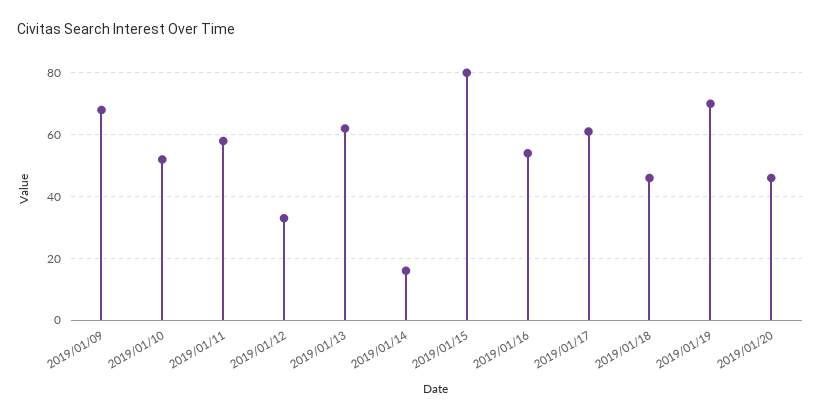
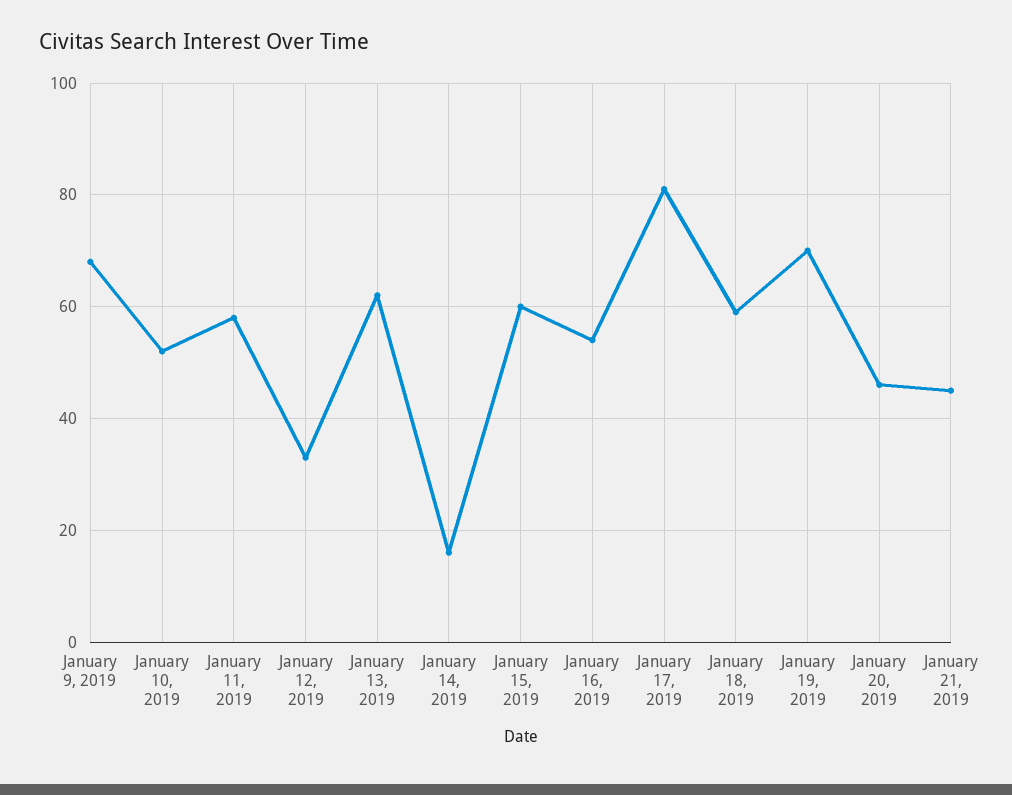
2019/01/15: 80 -> 60
2019/01/17: 60 -> 80
2019/01/18: 45 -> 60
January 21, 2019: none -> 45

